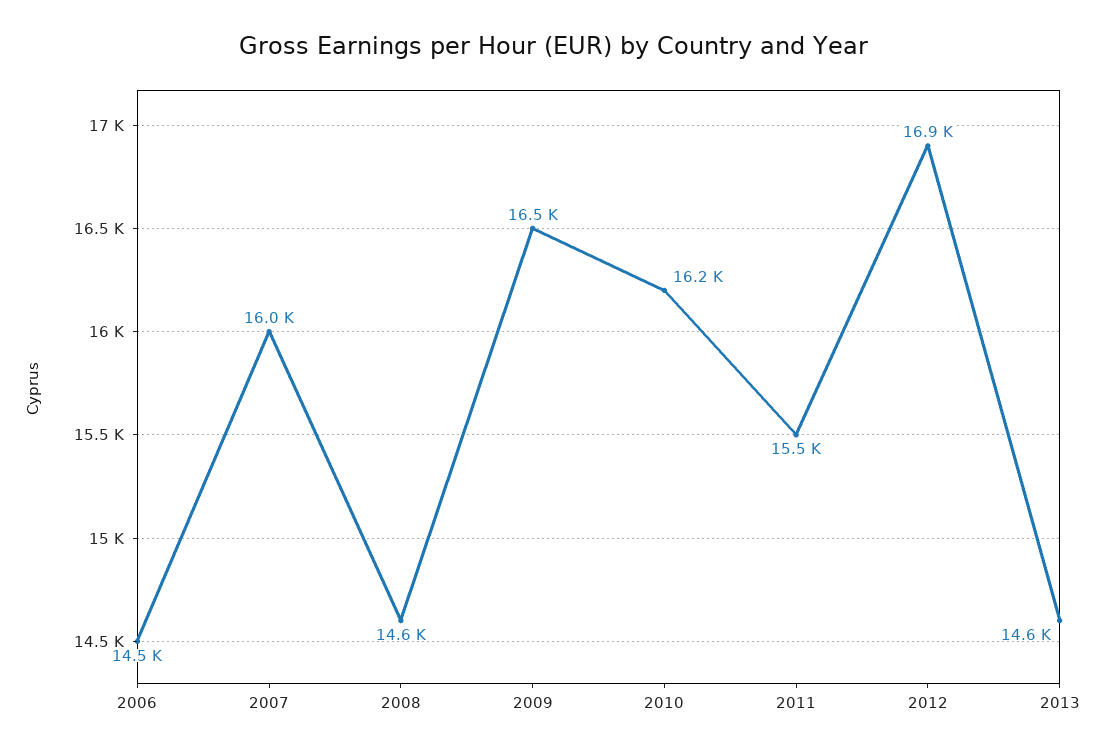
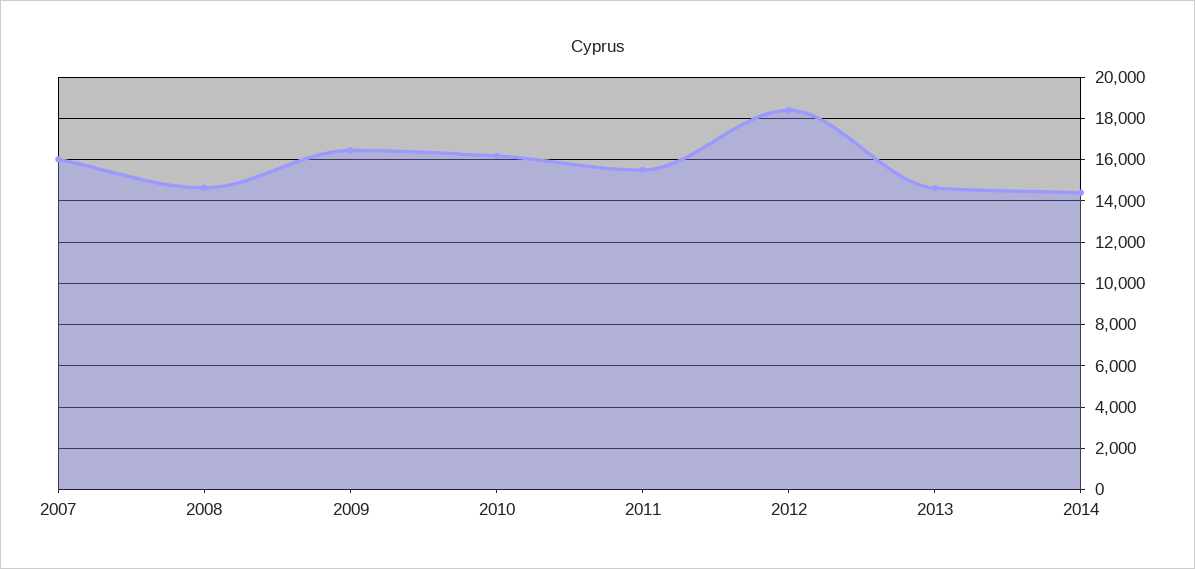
2006: 14500 -> none
2012: 16900 -> 18500
2014: none -> 14500

